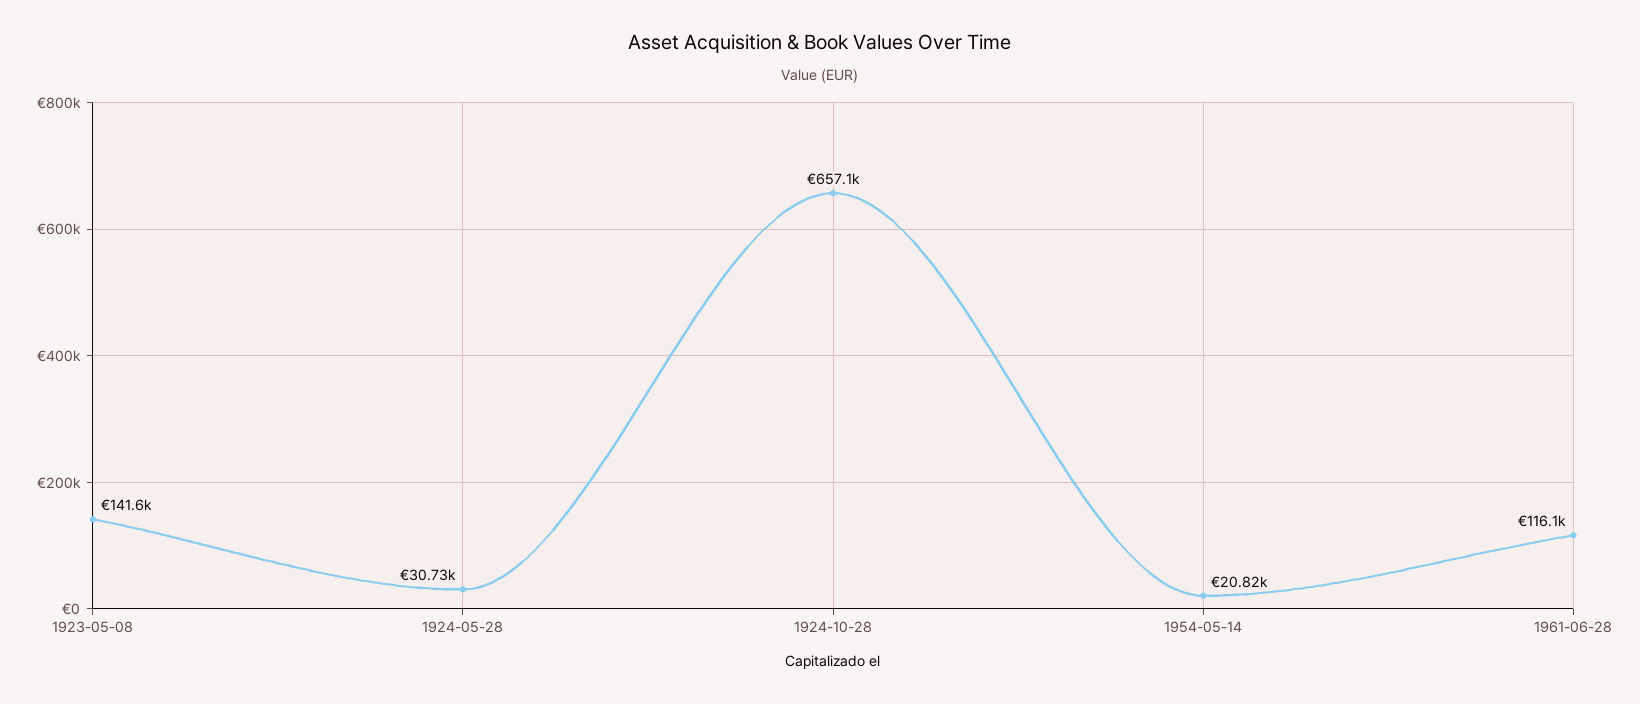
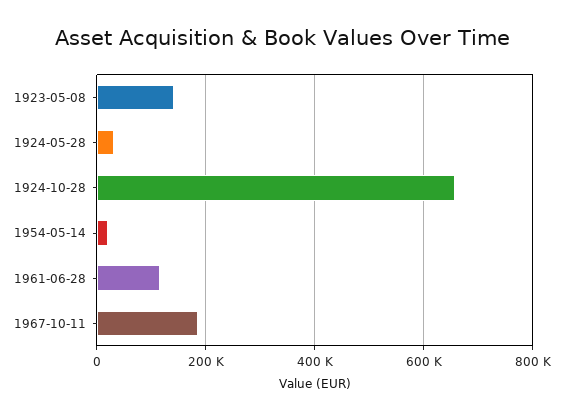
1967-10-11: none -> 180000

